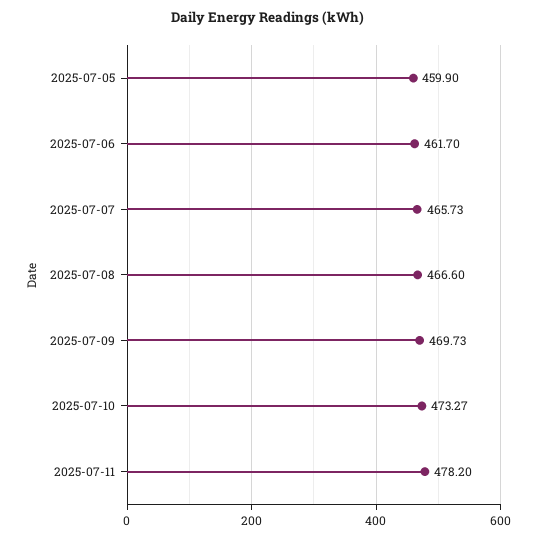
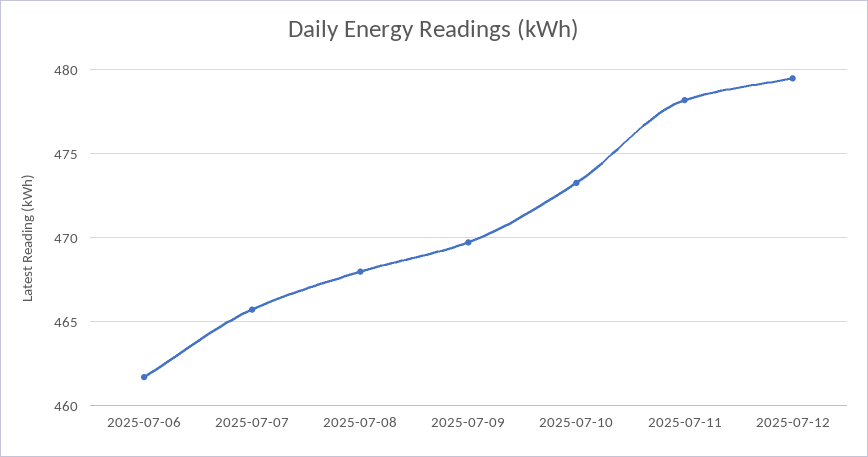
2025-07-05: 459.9 -> none
2025-07-08: 466.6 -> 468
2025-07-12: none -> 479.5

